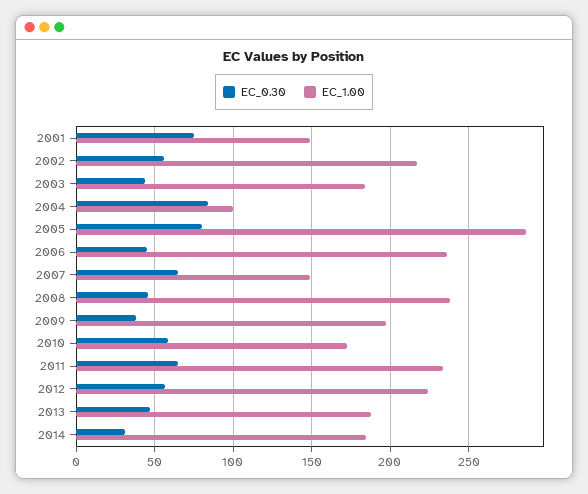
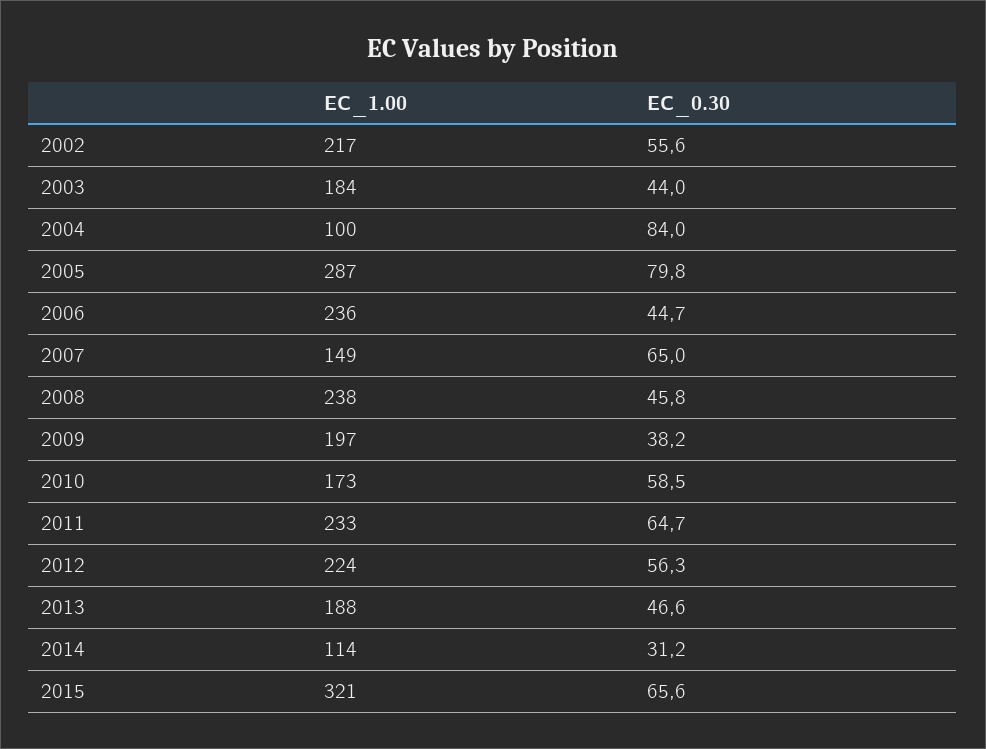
EC_0.30, 2001: 75 -> none
EC_1.00, 2001: 150 -> none
EC_1.00, 2014: 185 -> 114
EC_1.00, 2015: none -> 321
EC_0.30, 2015: none -> 65.6

